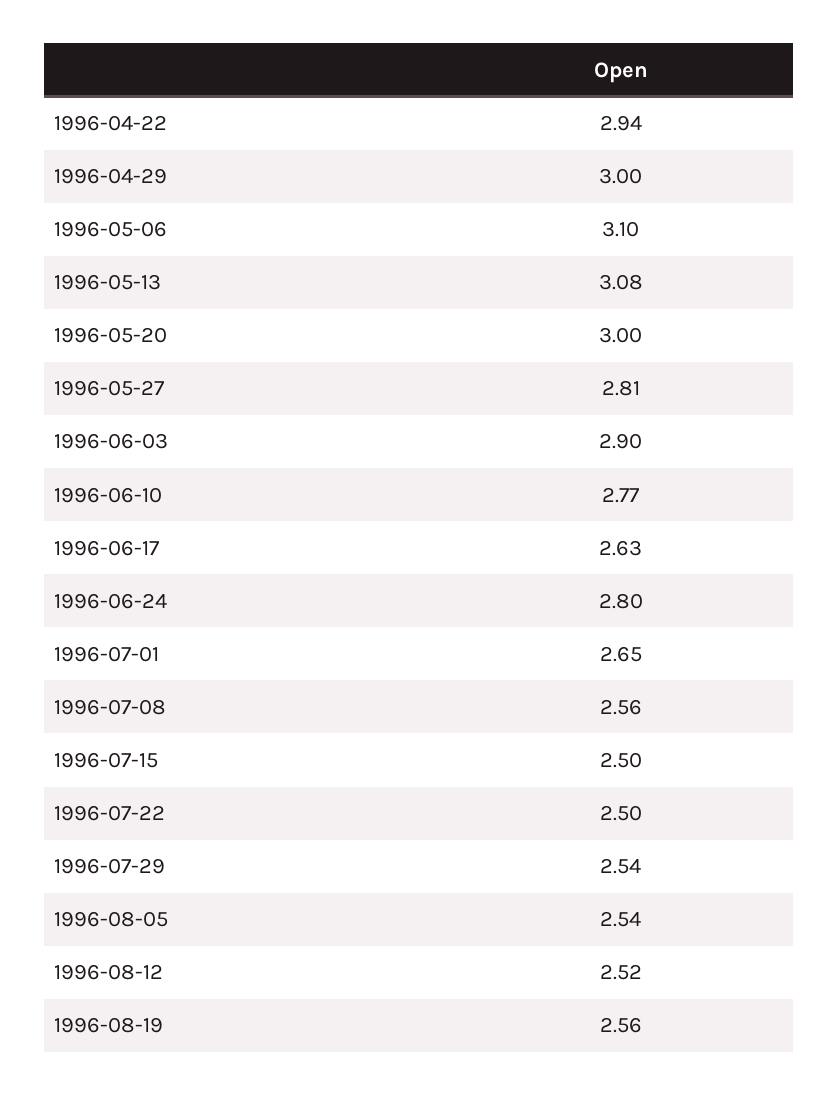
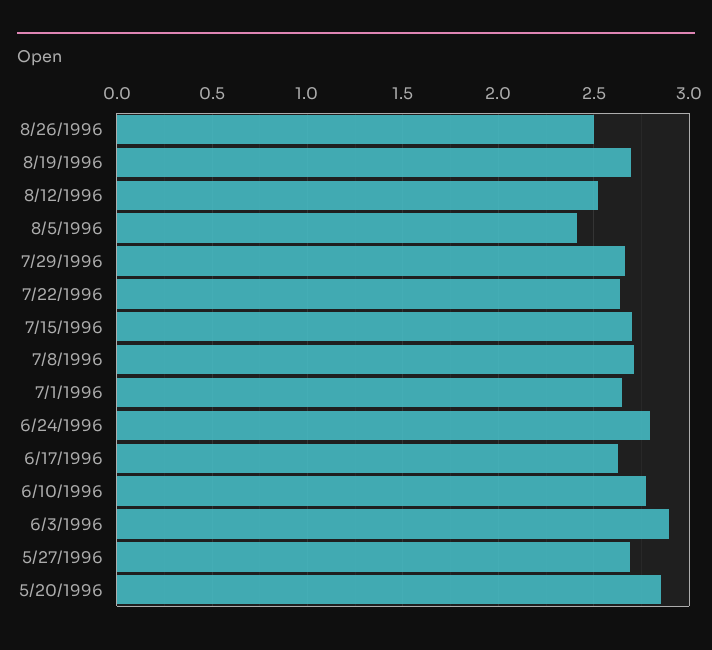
1996-04-22: 2.94 -> none
1996-04-29: 3 -> none
1996-05-06: 3.1 -> none
1996-05-13: 3.08 -> none
1996-05-20: 3 -> 2.85
1996-05-27: 2.81 -> 2.7
1996-07-08: 2.56 -> 2.7
1996-07-15: 2.5 -> 2.7
1996-07-22: 2.5 -> 2.65
1996-07-29: 2.54 -> 2.65
1996-08-05: 2.54 -> 2.4
1996-08-19: 2.56 -> 2.7
8/26/1996: none -> 2.5

